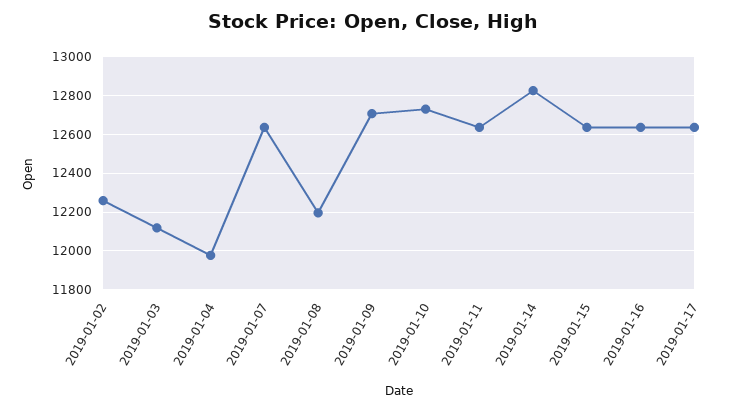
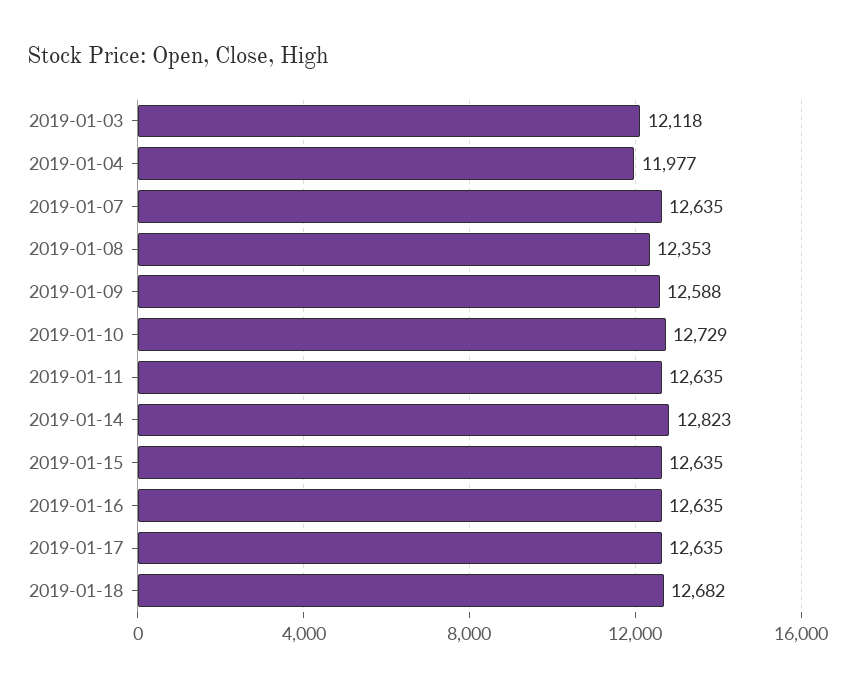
2019-01-02: 12250 -> none
2019-01-08: 12200 -> 12353
2019-01-09: 12700 -> 12588
2019-01-18: none -> 12682

